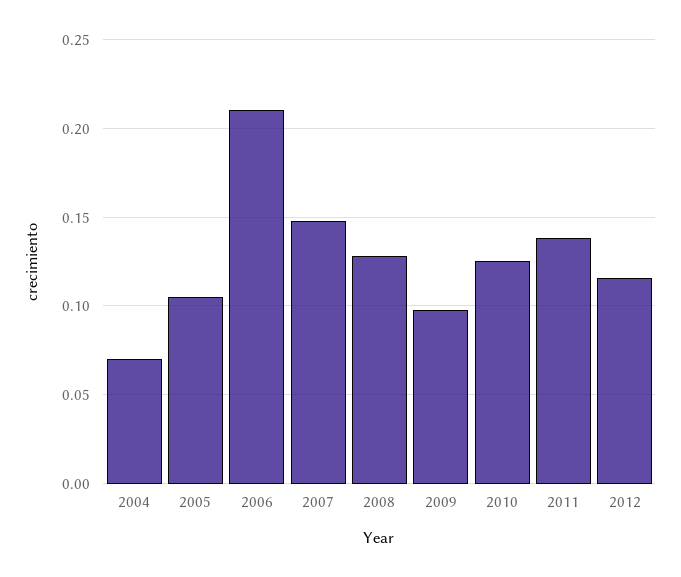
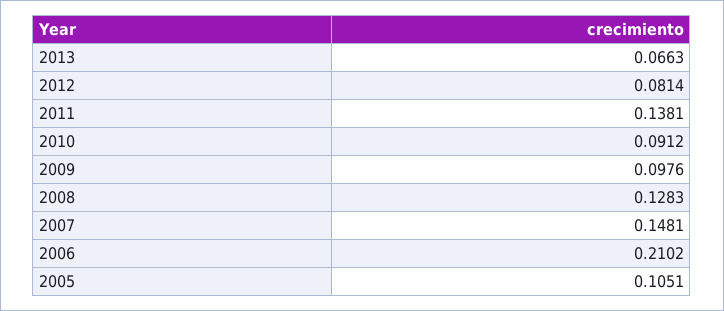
2004: 0.07 -> none
2010: 0.125 -> 0.0912
2012: 0.115 -> 0.0814
2013: none -> 0.0663

